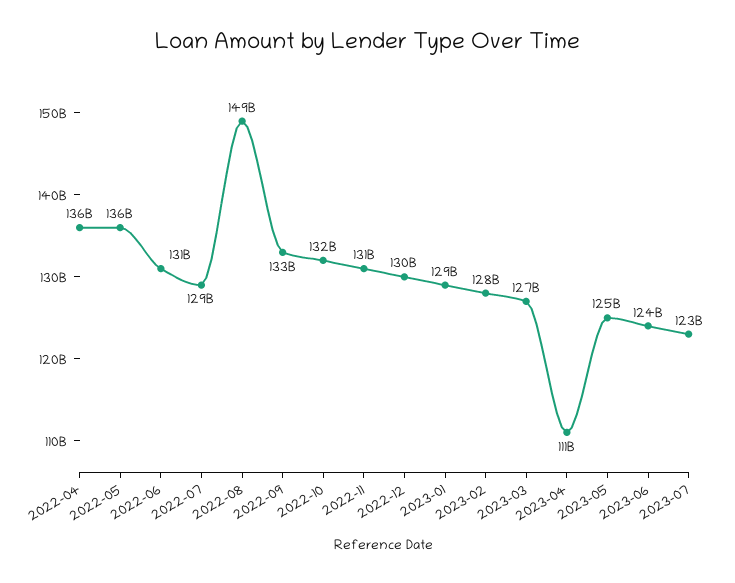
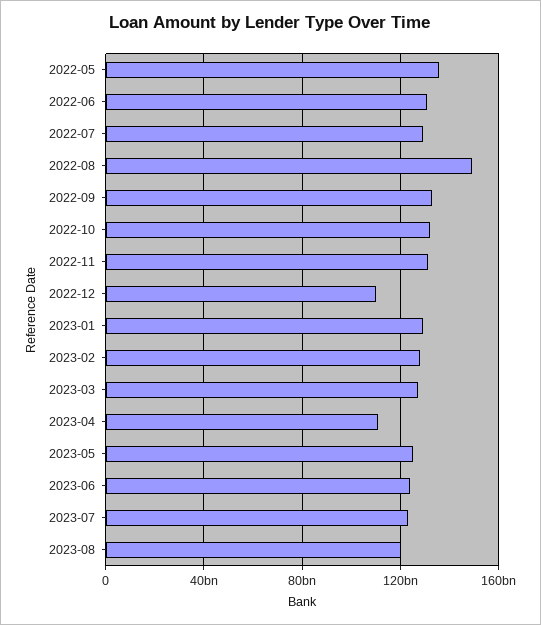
2022-04: 136000000000 -> none
2022-12: 130000000000 -> 110000000000
2023-08: none -> 120000000000

